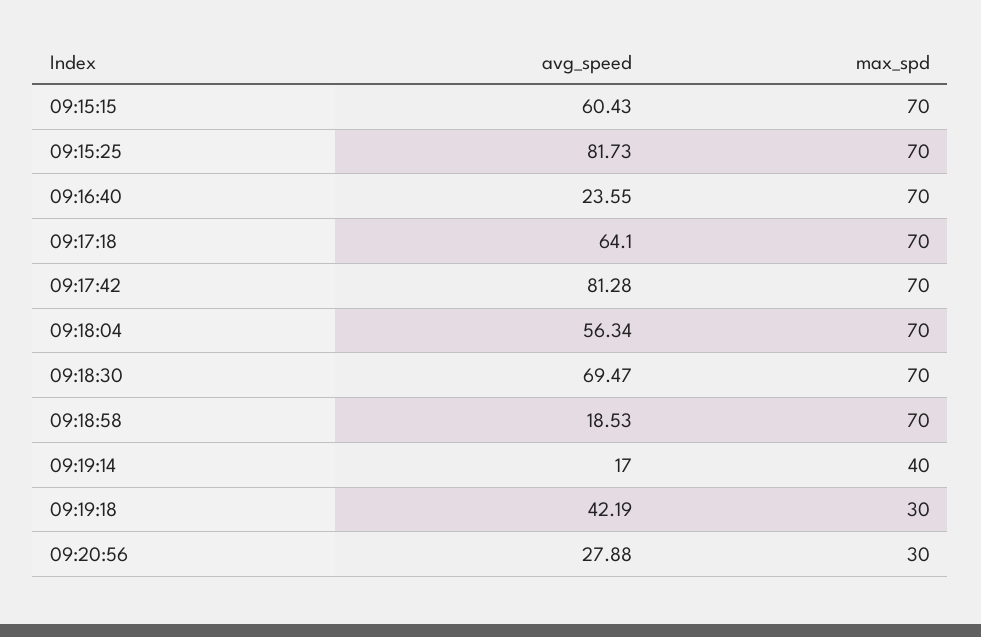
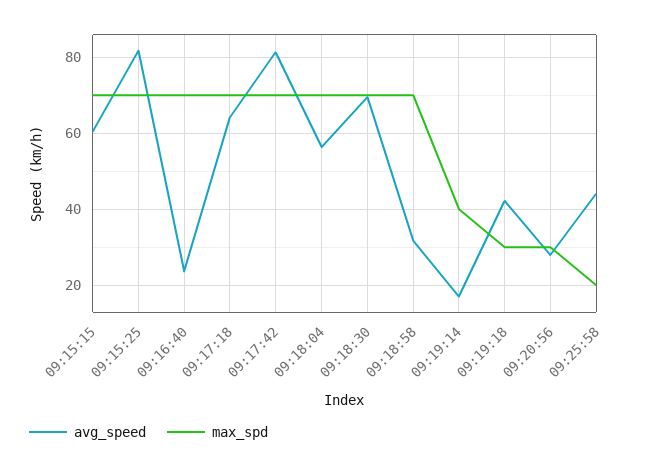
avg_speed, 09:18:58: 18.53 -> 32
avg_speed, 09:25:58: none -> 44
max_spd, 09:25:58: none -> 20

